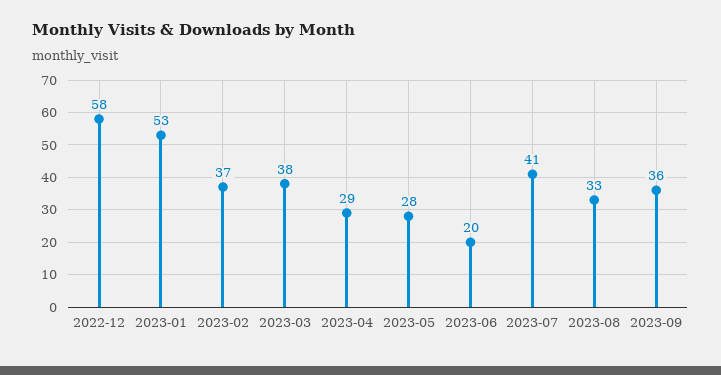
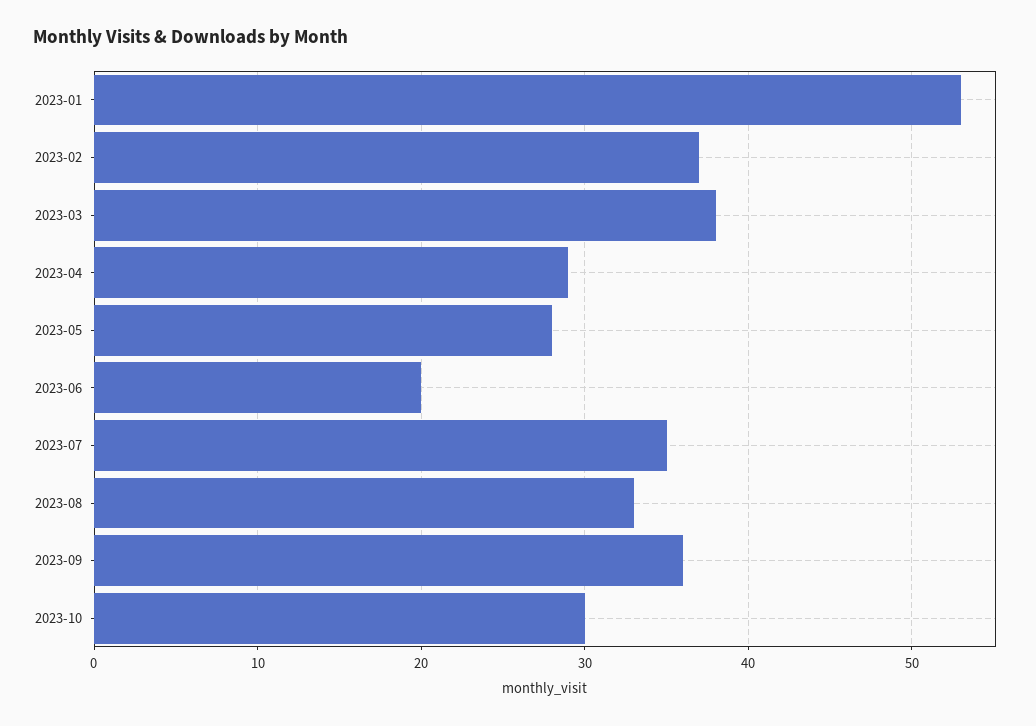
2022-12: 58 -> none
2023-07: 41 -> 35
2023-10: none -> 30

